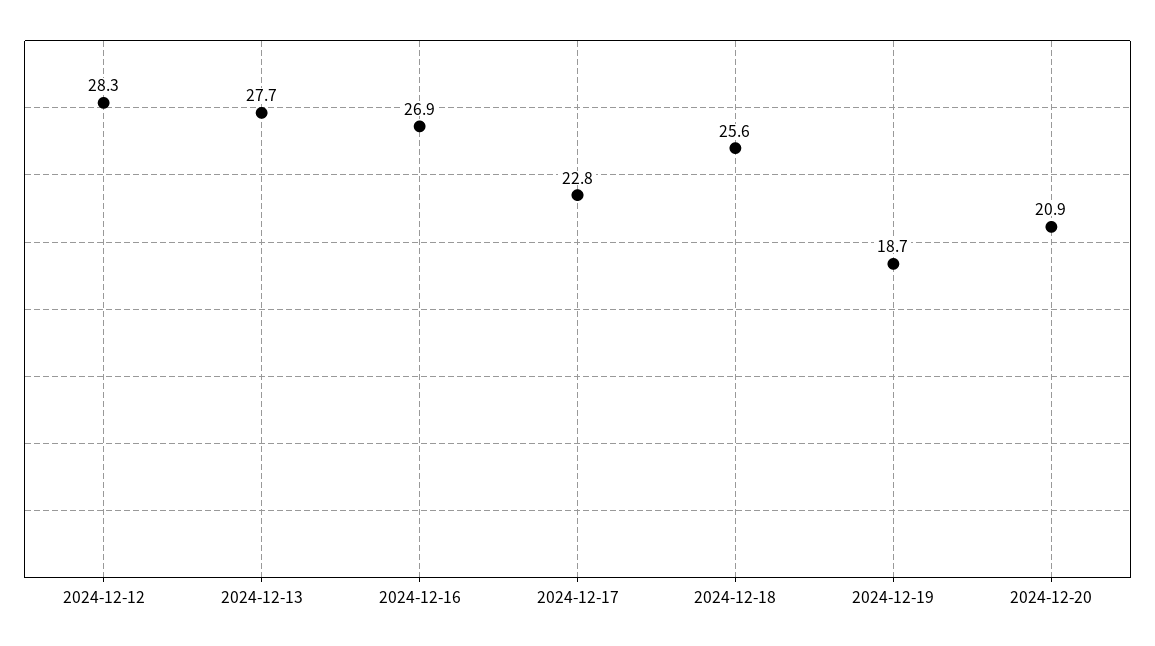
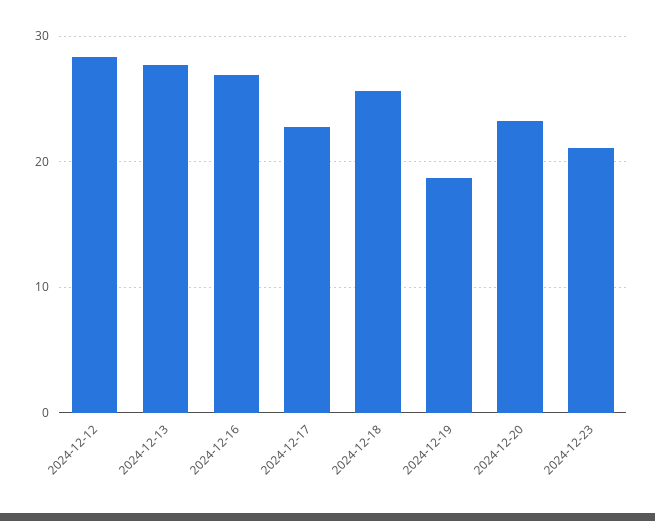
2024-12-20: 20.9 -> 23
2024-12-23: none -> 21

